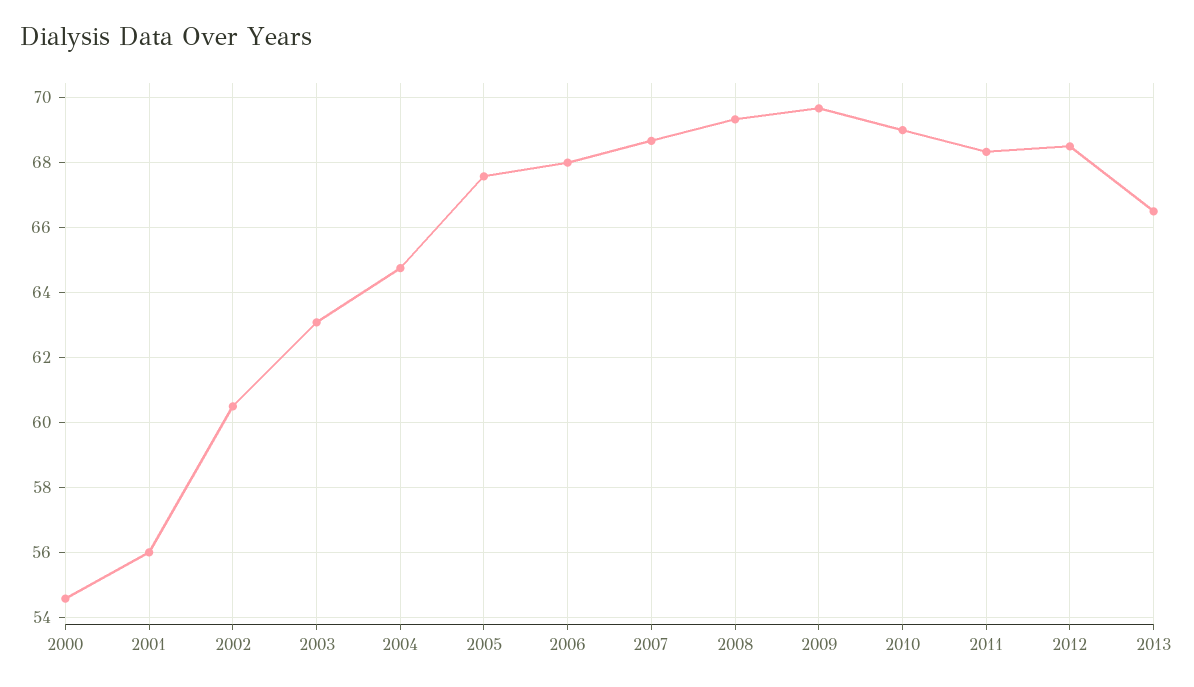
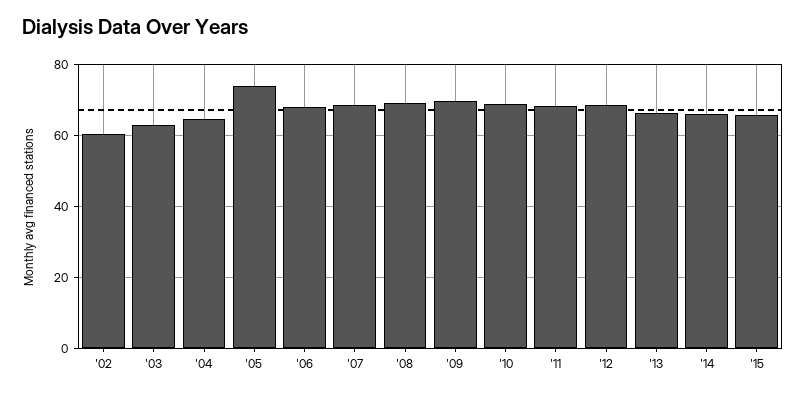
2000: 54.6 -> none
2001: 56 -> none
2005: 67.6 -> 74
'14: none -> 66
'15: none -> 66

